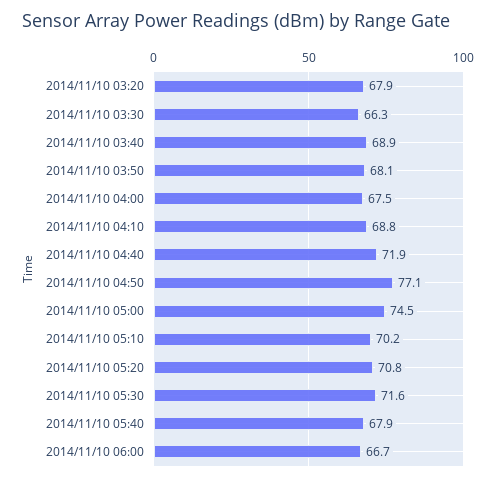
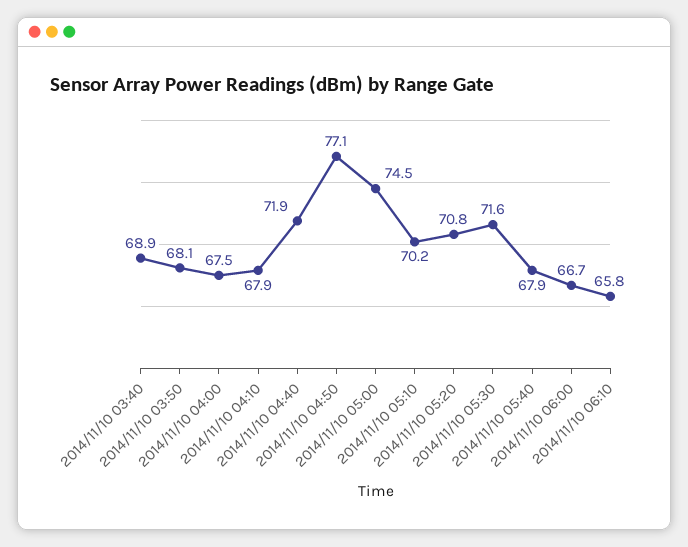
2014/11/10 03:20: 67.9 -> none
2014/11/10 03:30: 66.3 -> none
2014/11/10 04:10: 68.8 -> 67.9
2014/11/10 06:10: none -> 65.8

